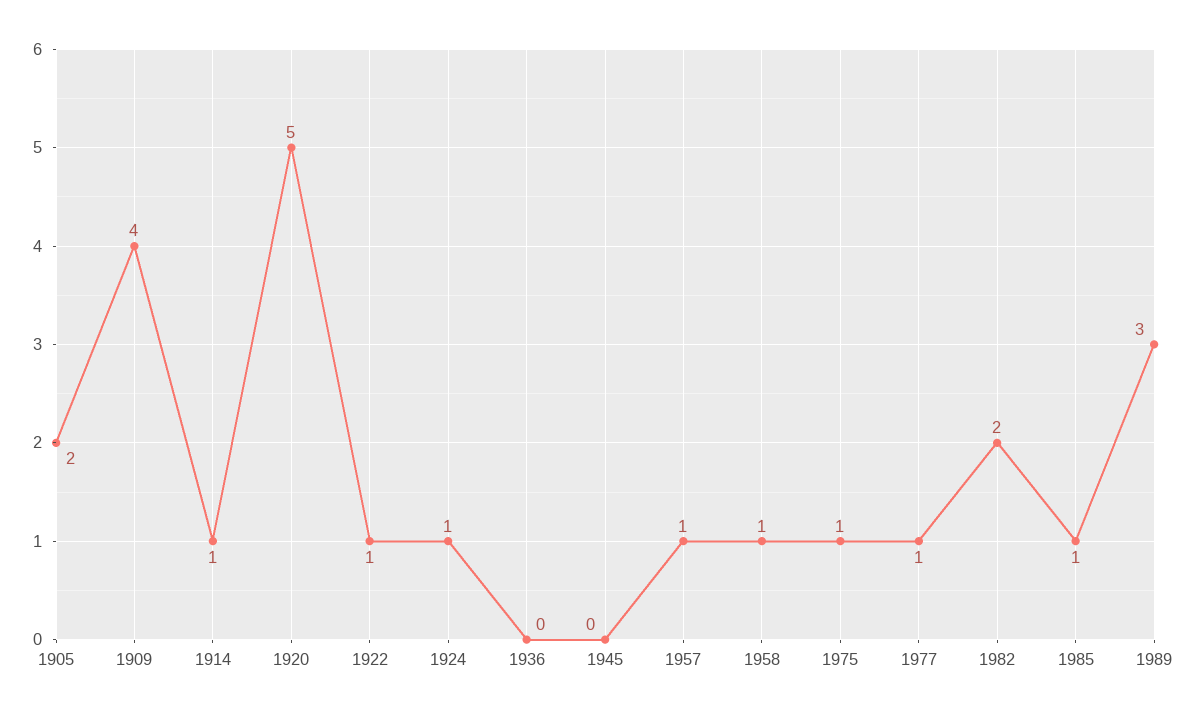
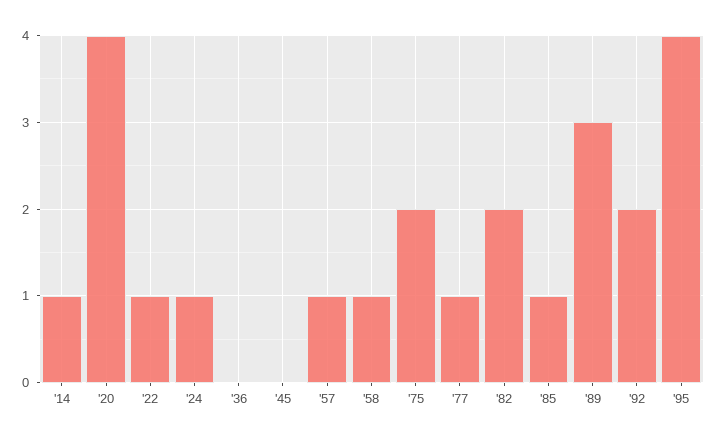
1905: 2 -> none
1909: 4 -> none
1920: 5 -> 4
1975: 1 -> 2
'92: none -> 2
'95: none -> 4

